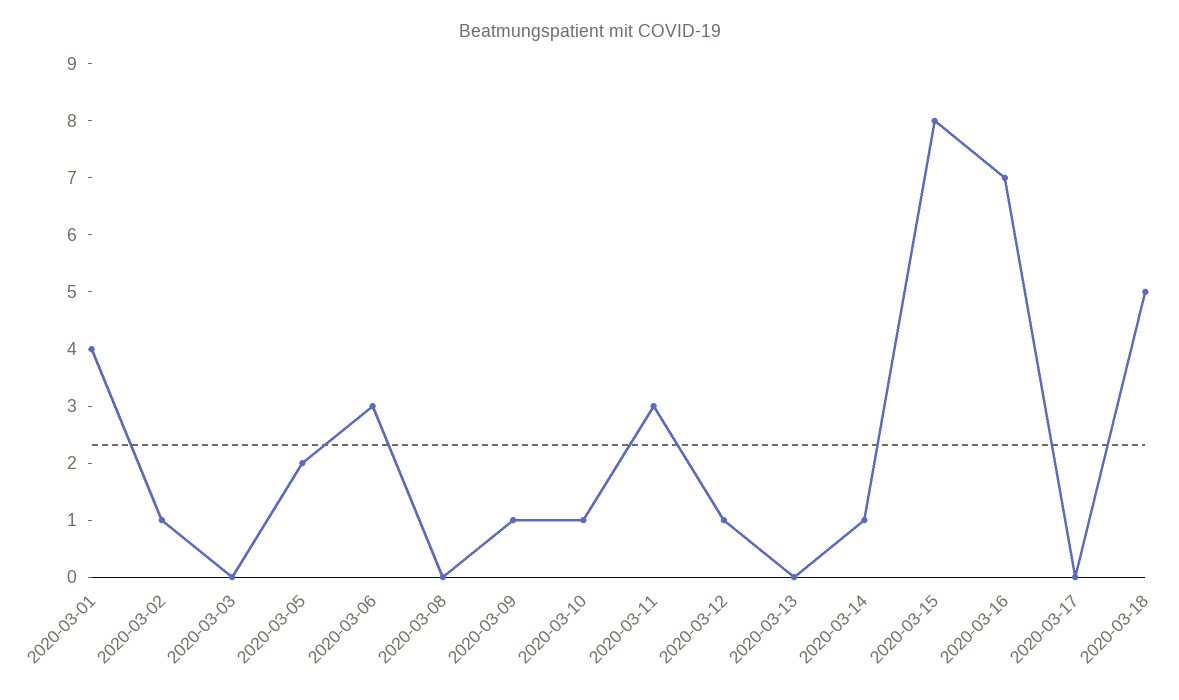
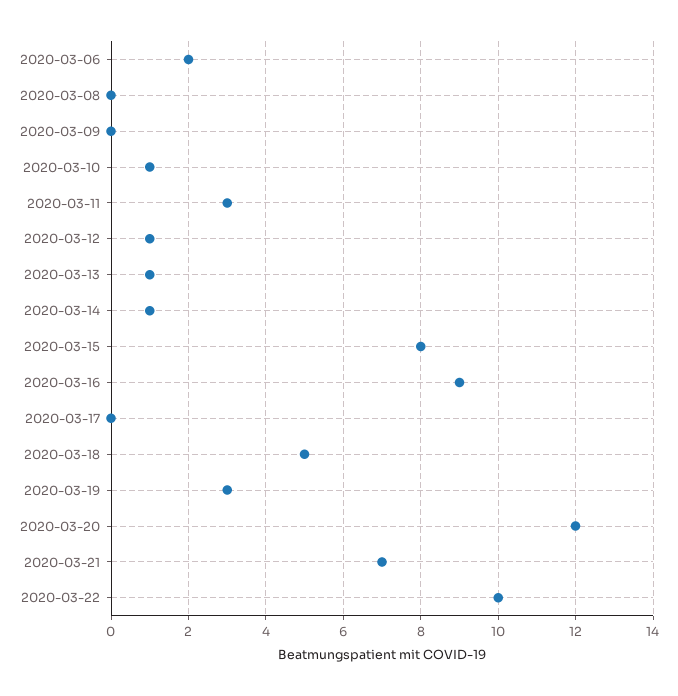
2020-03-01: 4 -> none
2020-03-02: 1 -> none
2020-03-03: 0 -> none
2020-03-05: 2 -> none
2020-03-06: 3 -> 2
2020-03-09: 1 -> 0
2020-03-13: 0 -> 1
2020-03-16: 7 -> 9
2020-03-19: none -> 3
2020-03-20: none -> 12
2020-03-21: none -> 7
2020-03-22: none -> 10

